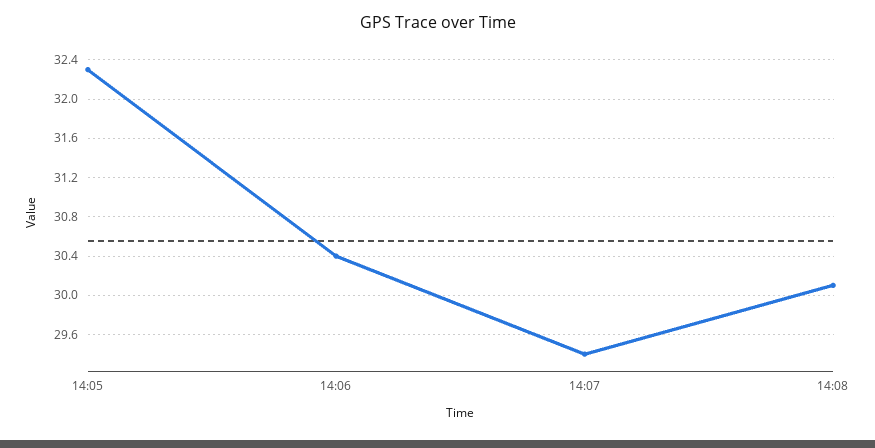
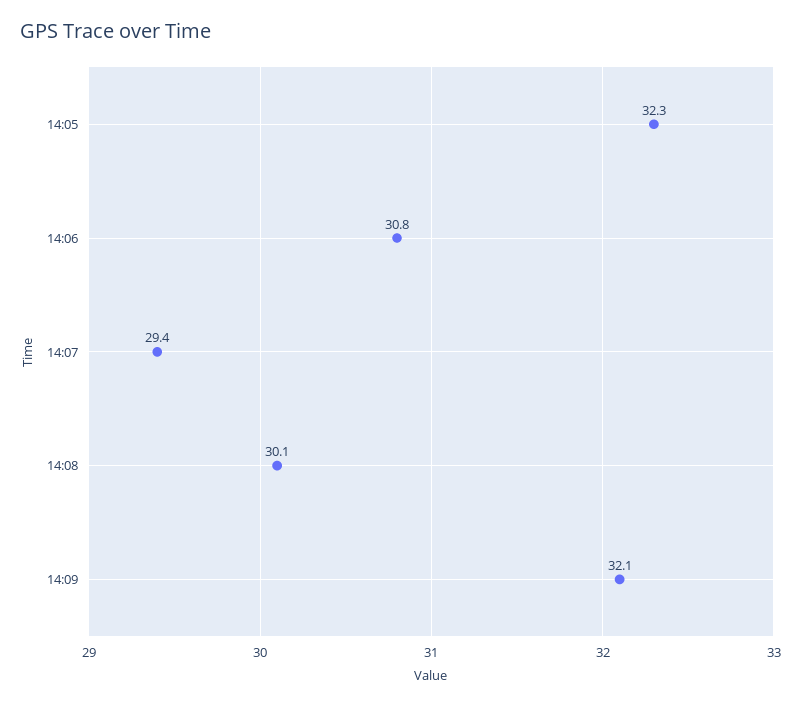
14:06: 30.4 -> 30.8
14:09: none -> 32.1

